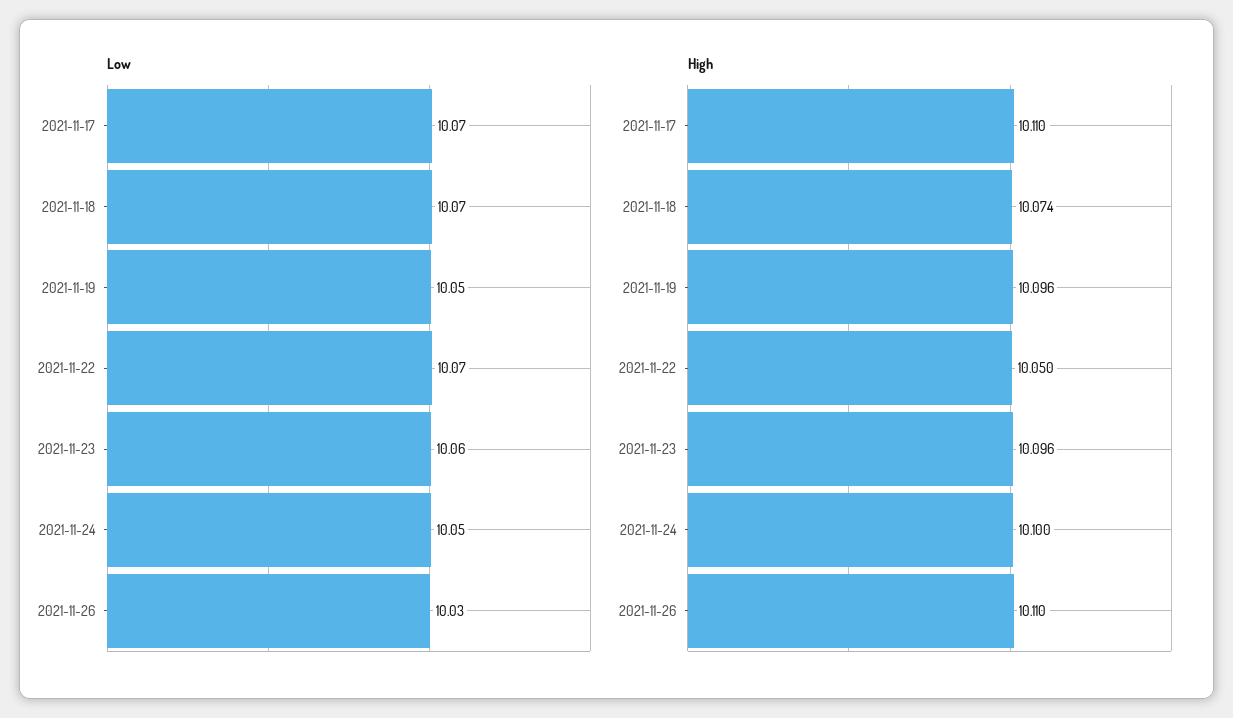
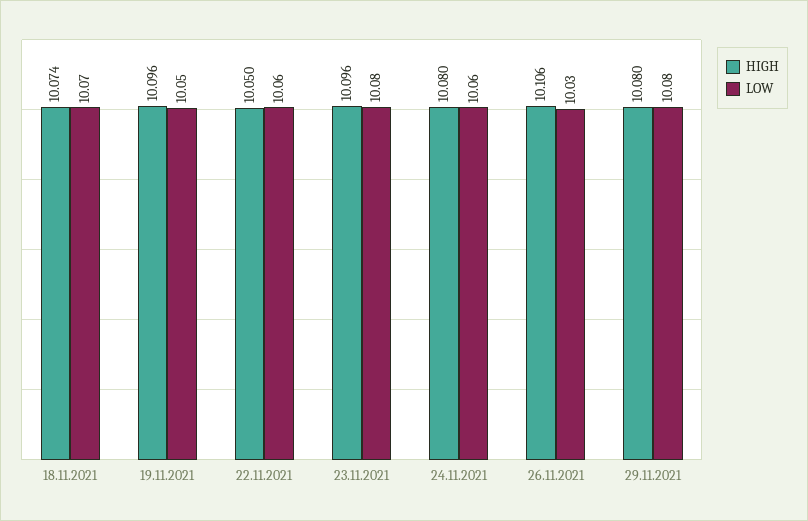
Low, 2021-11-17: 10.07 -> none
Low, 2021-11-22: 10.07 -> 10.06
Low, 2021-11-23: 10.06 -> 10.08
Low, 2021-11-24: 10.05 -> 10.06
High, 2021-11-17: 10.11 -> none
High, 2021-11-24: 10.1 -> 10.08
High, 2021-11-26: 10.11 -> 10.106
High, 29.11.2021: none -> 10.08
Low, 29.11.2021: none -> 10.08

